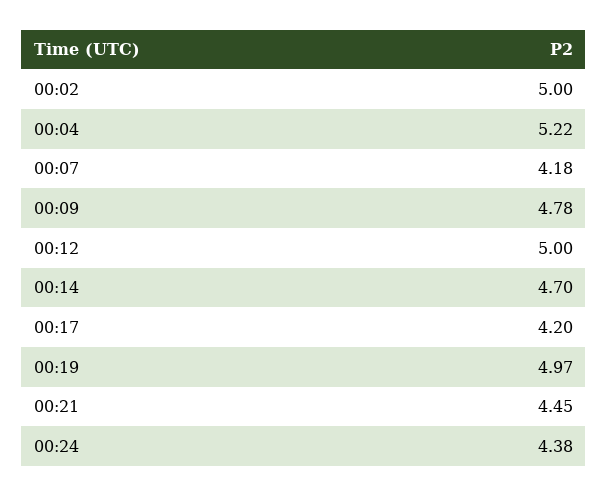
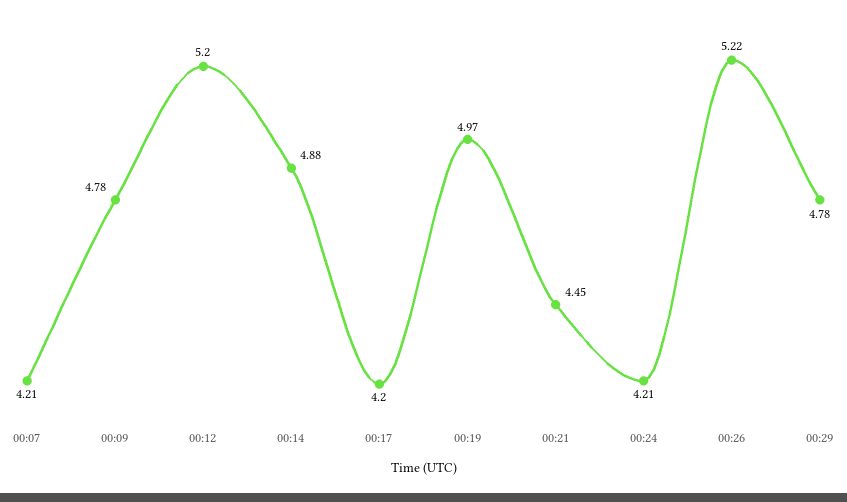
00:02: 5 -> none
00:04: 5.22 -> none
00:07: 4.18 -> 4.21
00:12: 5 -> 5.2
00:14: 4.7 -> 4.88
00:24: 4.38 -> 4.21
00:26: none -> 5.22
00:29: none -> 4.78

